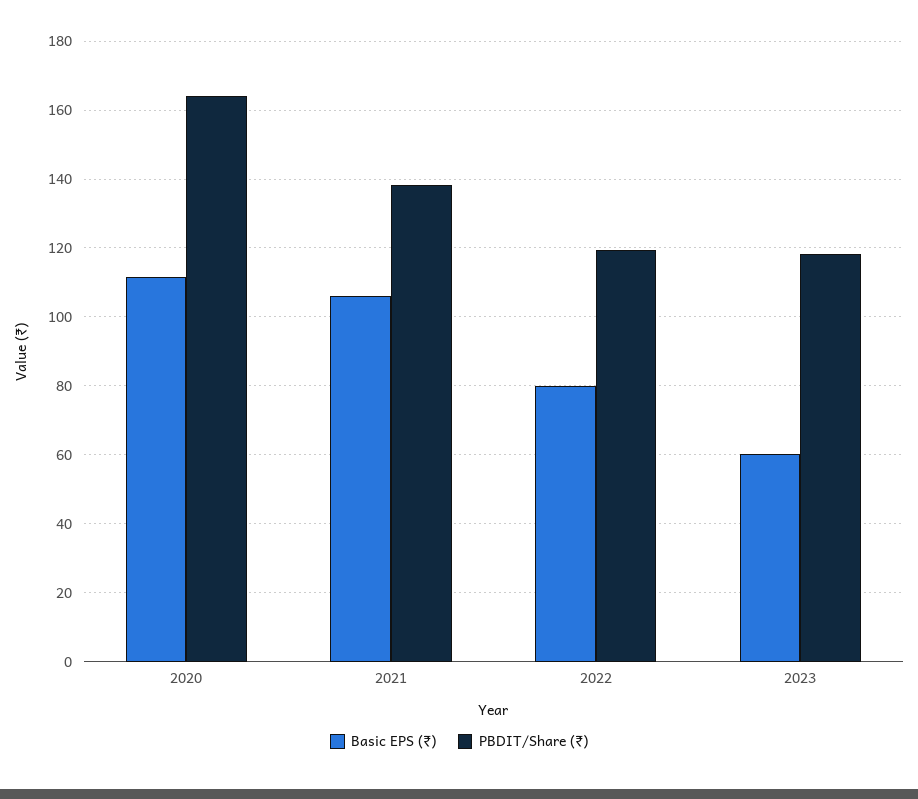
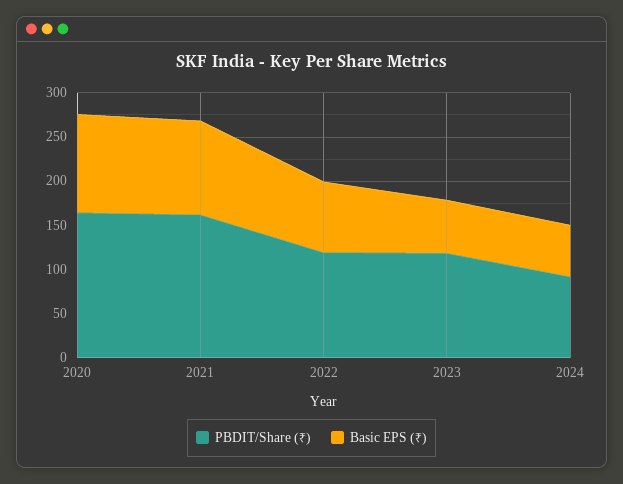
PBDIT/Share (₹), 2021: 138 -> 160
PBDIT/Share (₹), 2024: none -> 90
Basic EPS (₹), 2024: none -> 60

